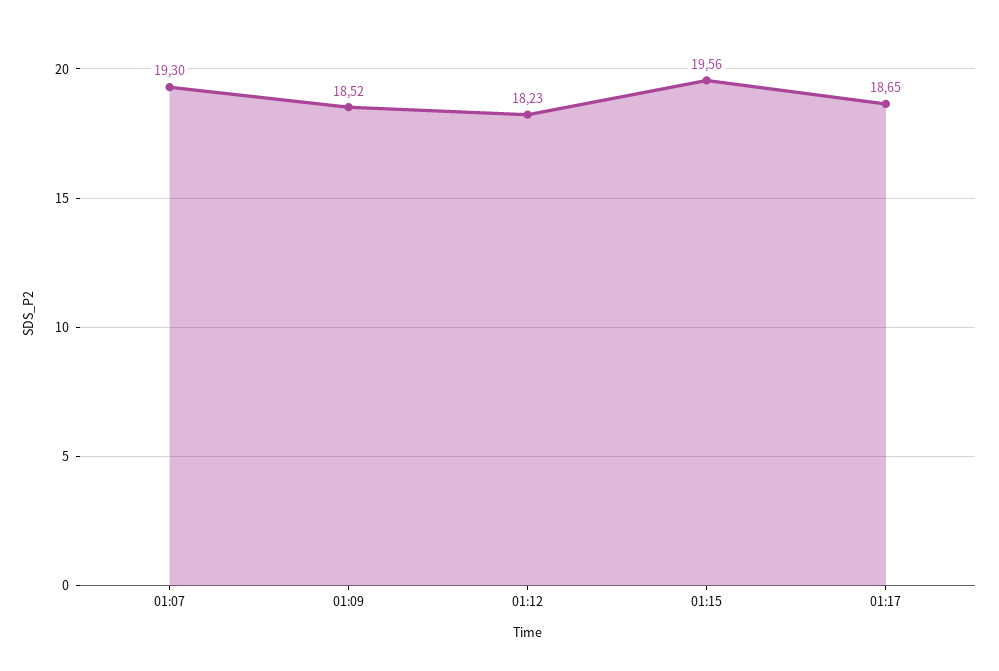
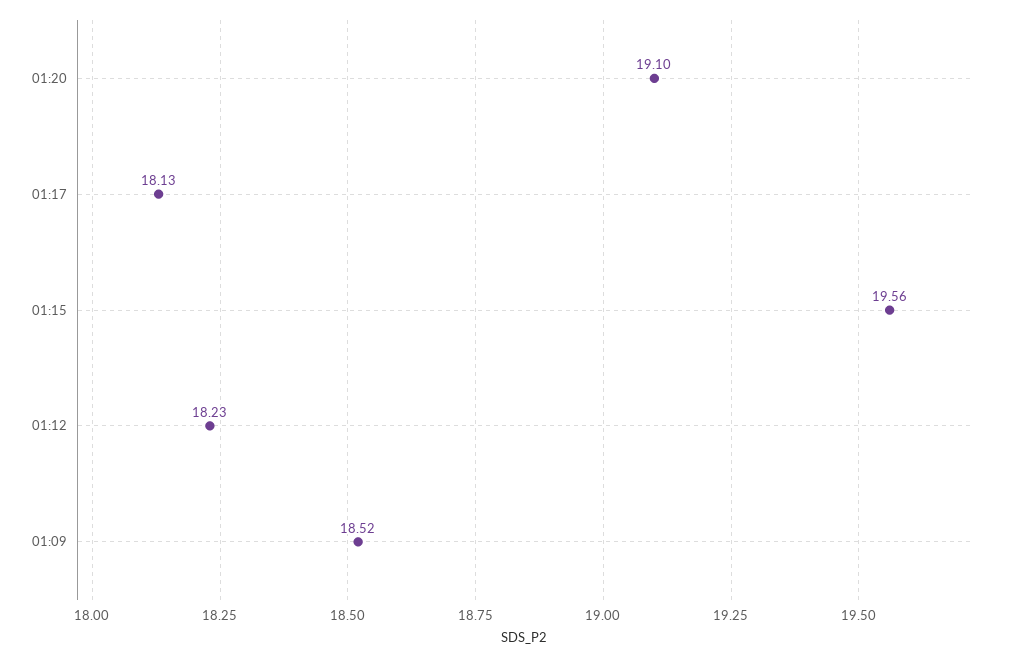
01:07: 19.3 -> none
01:17: 18.65 -> 18.13
01:20: none -> 19.1

